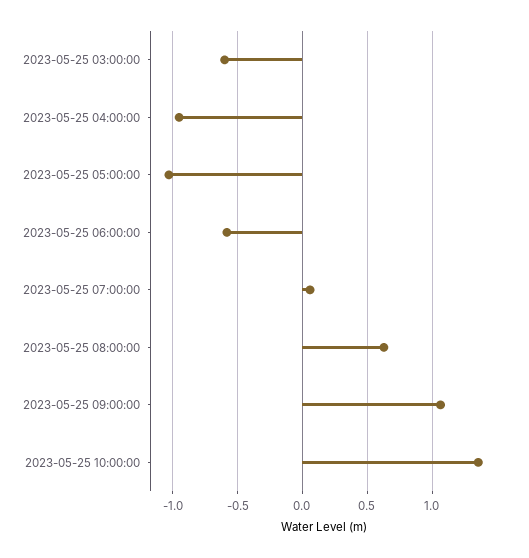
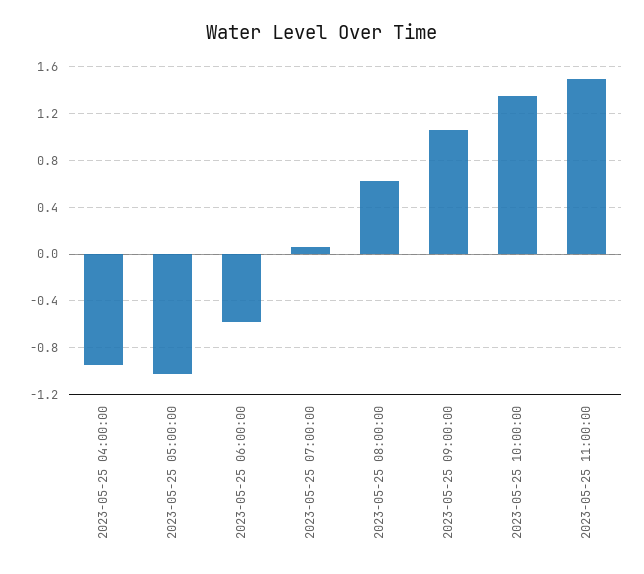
2023-05-25 03:00:00: -0.6 -> none
2023-05-25 11:00:00: none -> 1.5

